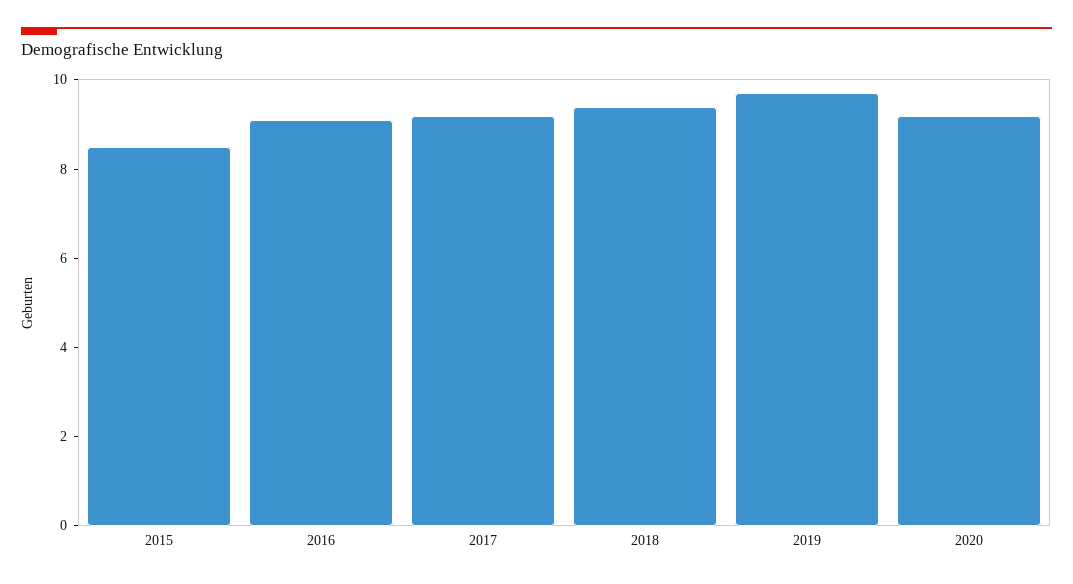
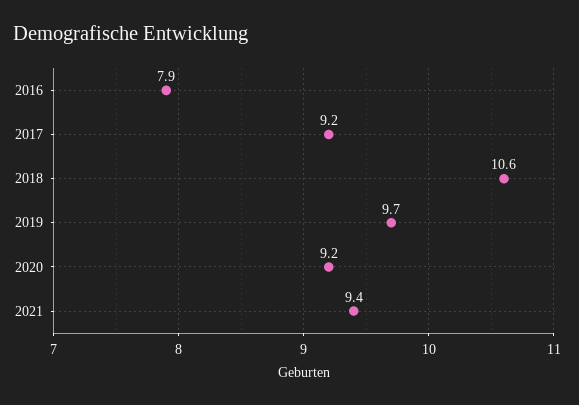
2015: 8.5 -> none
2016: 9 -> 7.9
2018: 9.5 -> 10.6
2021: none -> 9.4

